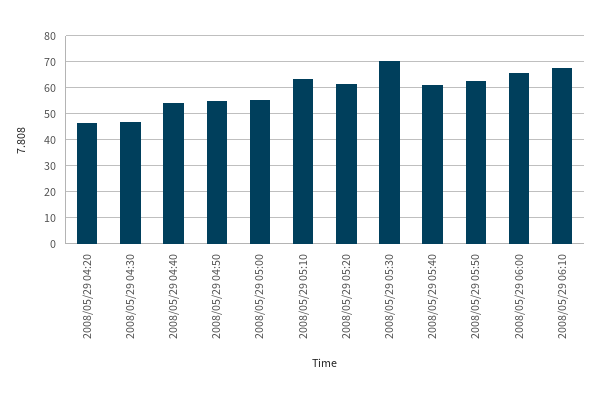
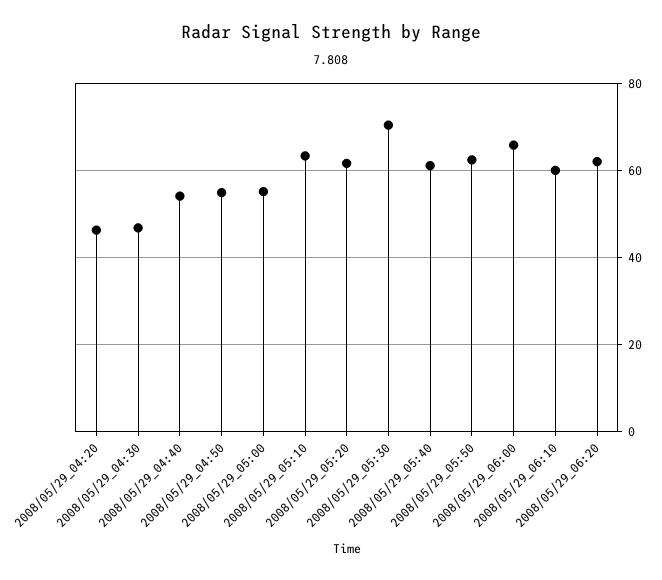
2008/05/29 06:10: 67.5 -> 60
2008/05/29_06:20: none -> 62

